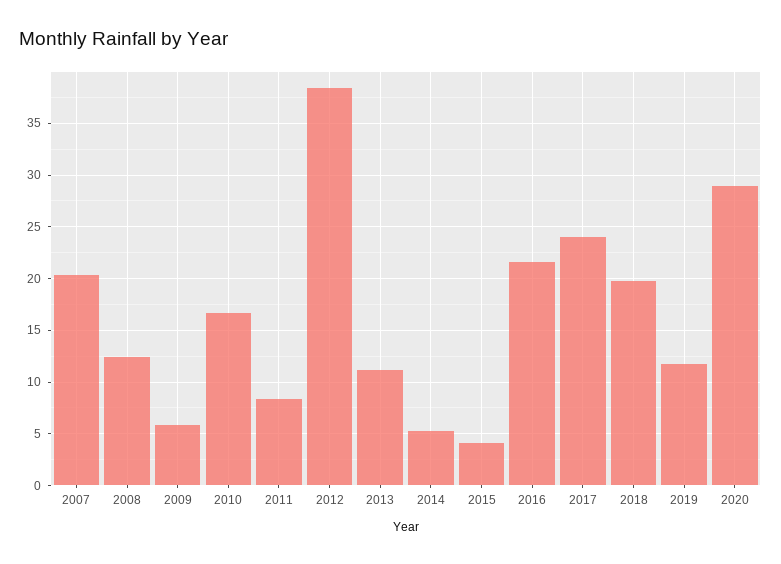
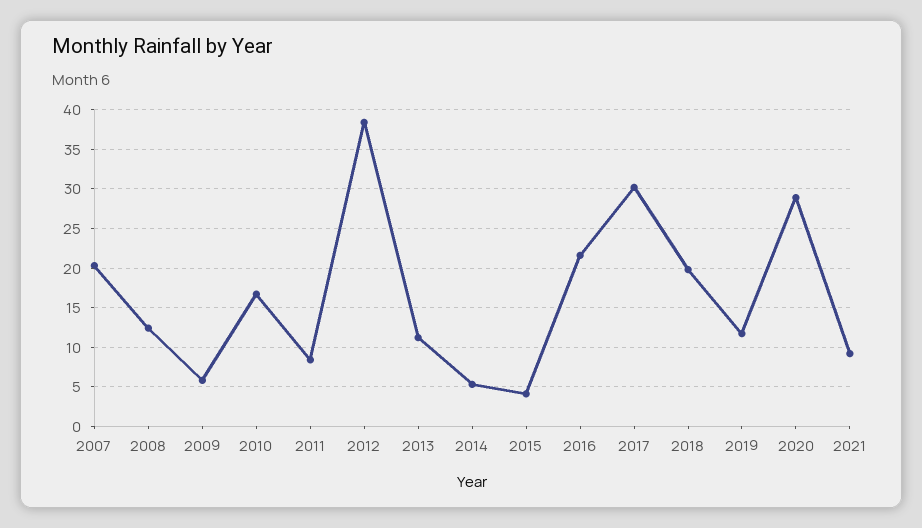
2017: 24 -> 30
2021: none -> 9

